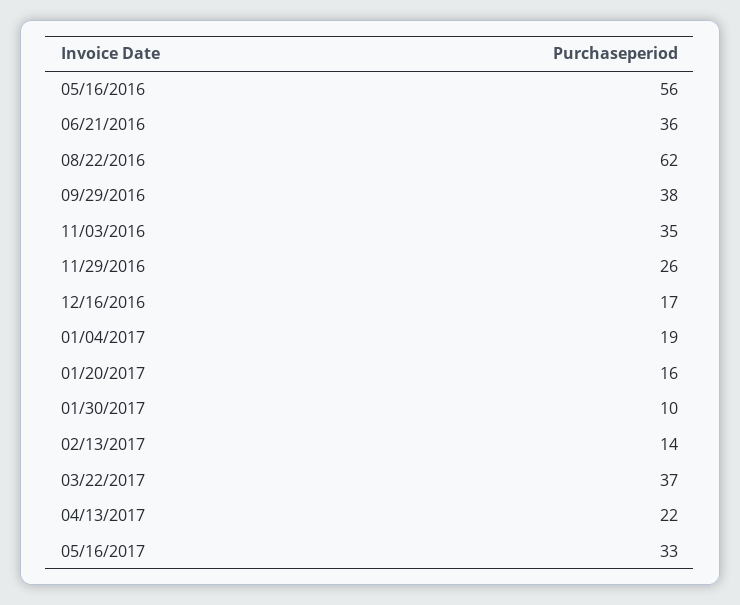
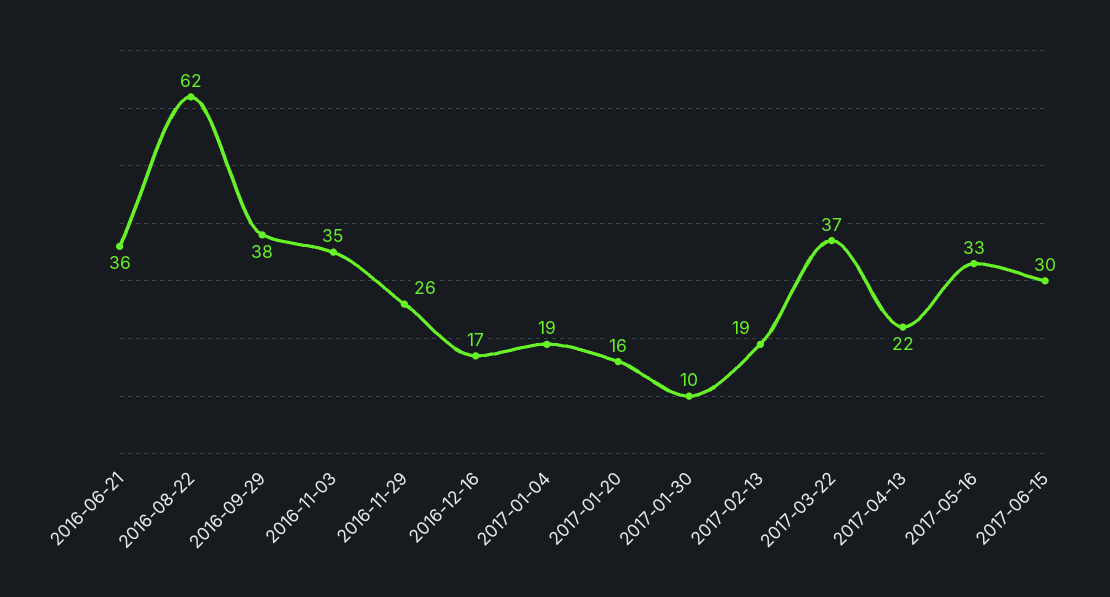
05/16/2016: 56 -> none
02/13/2017: 14 -> 19
2017-06-15: none -> 30

